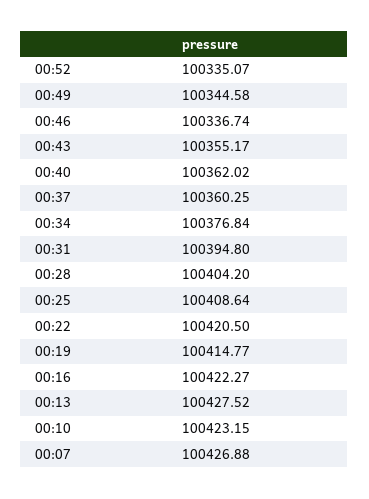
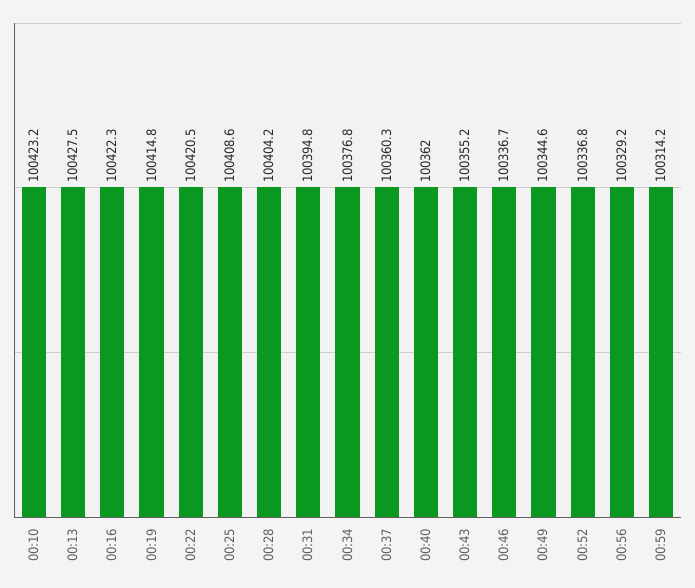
00:52: 100335.07 -> 100336.8
00:07: 100426.88 -> none
00:56: none -> 100329.2
00:59: none -> 100314.2

